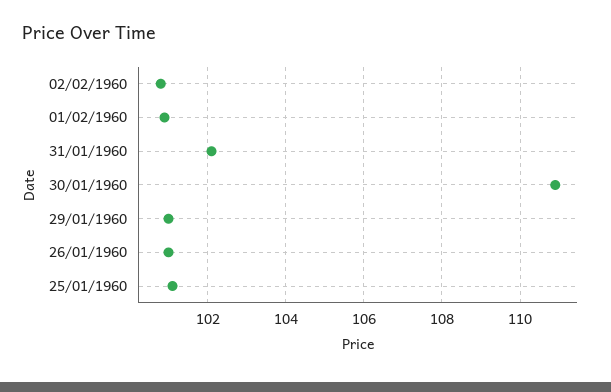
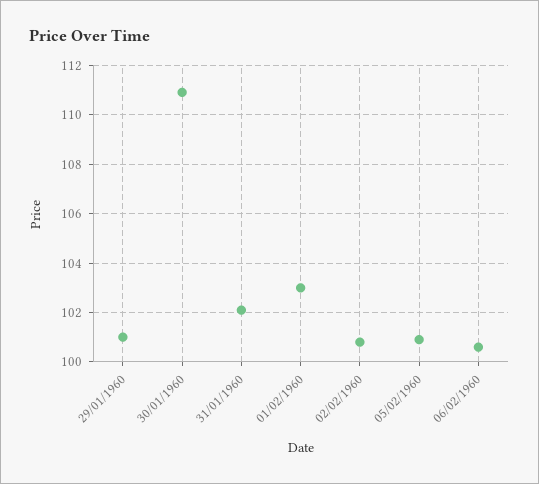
01/02/1960: 101 -> 103
26/01/1960: 101 -> none
25/01/1960: 101 -> none
05/02/1960: none -> 101
06/02/1960: none -> 100.5

